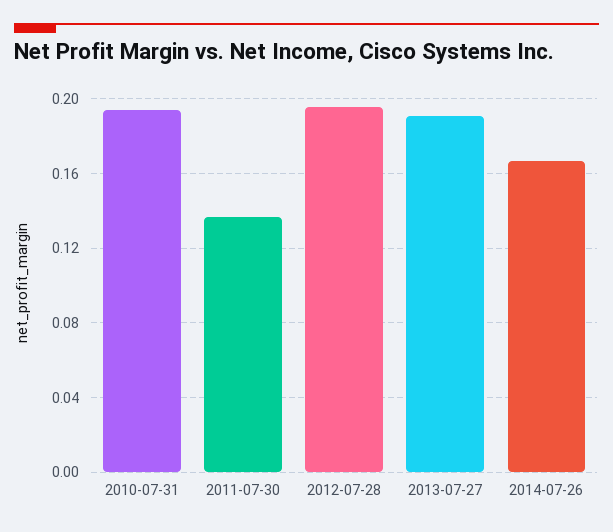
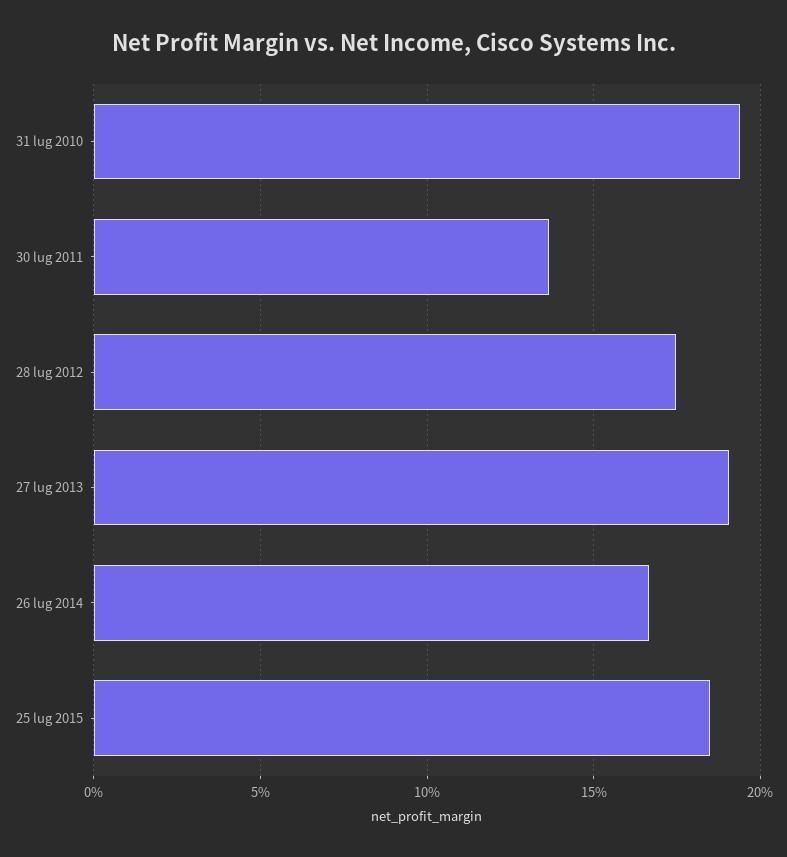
2012-07-28: 0.195 -> 0.175
25 lug 2015: none -> 0.185

